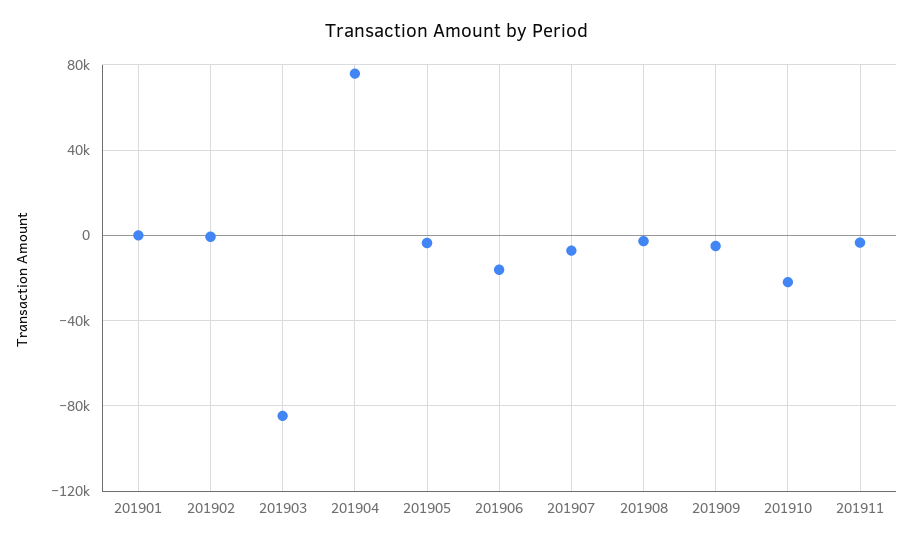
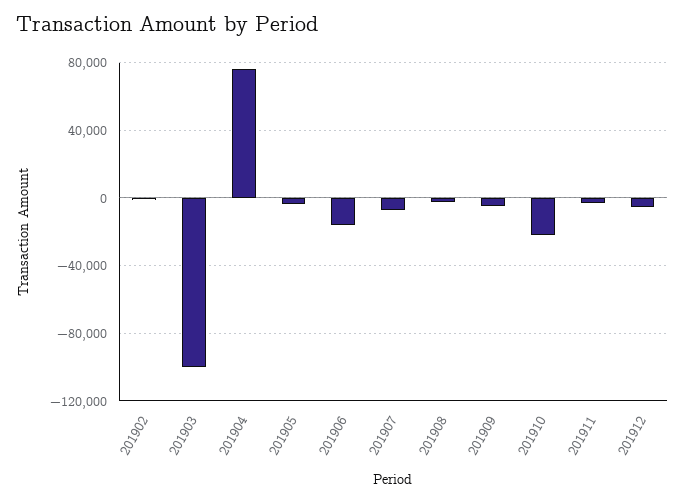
201901: 0 -> none
201903: -85000 -> -100000
201912: none -> -5000

